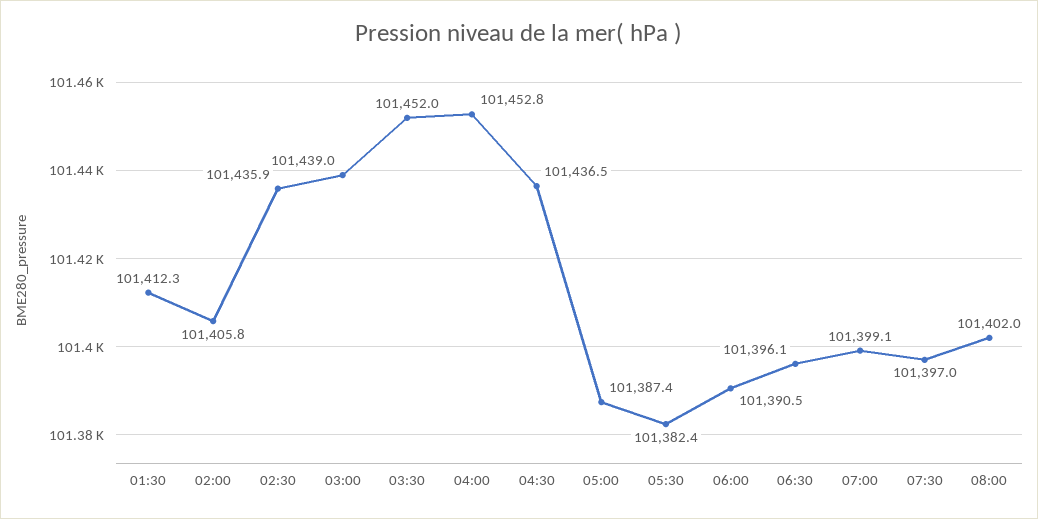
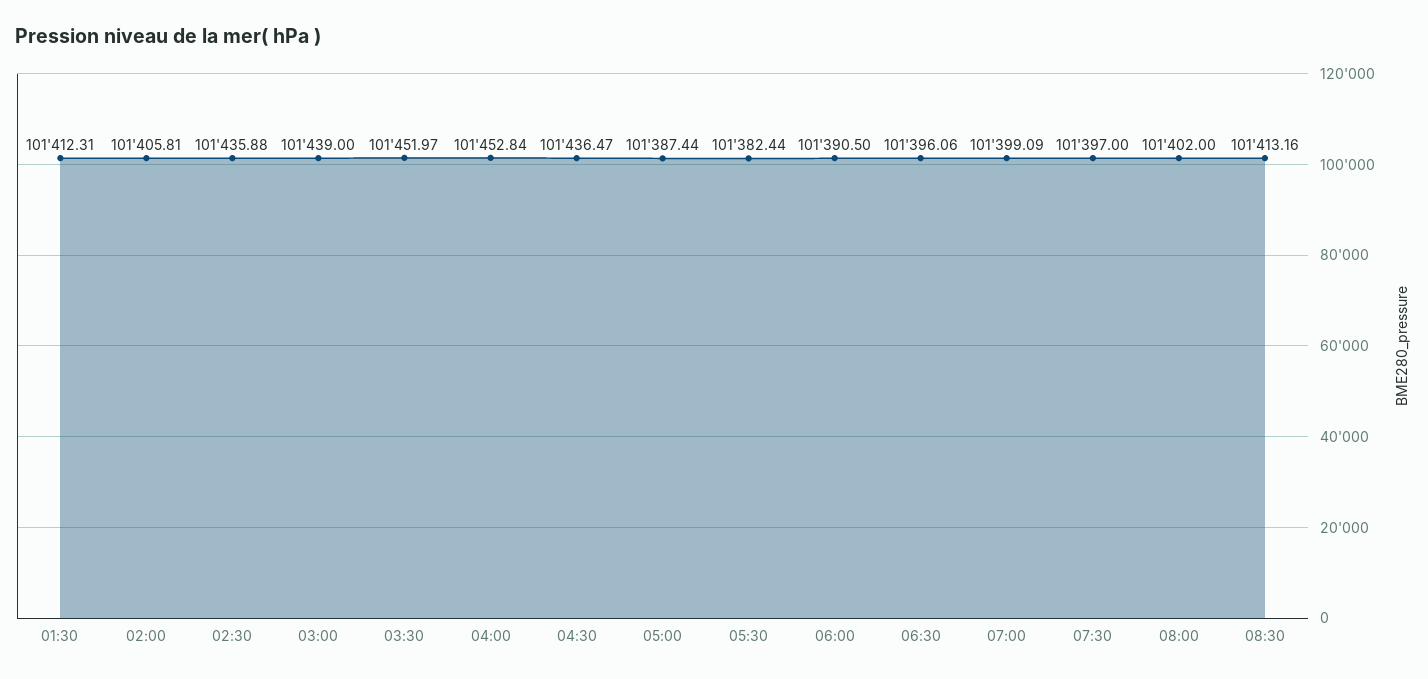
08:30: none -> 101413.16

